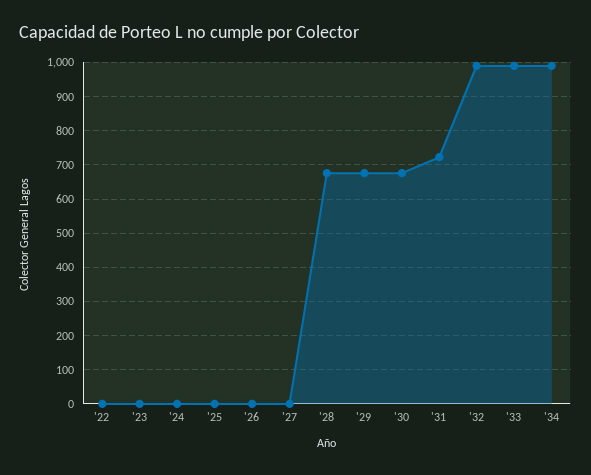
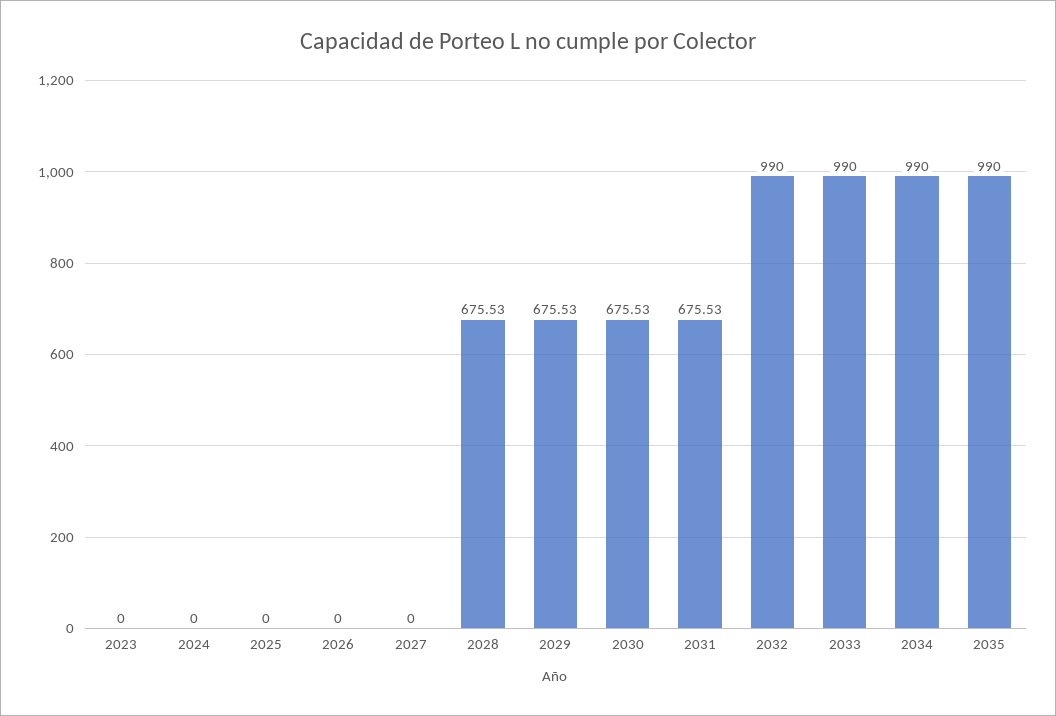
'22: 0 -> none
'31: 720 -> 675.53
2035: none -> 990

